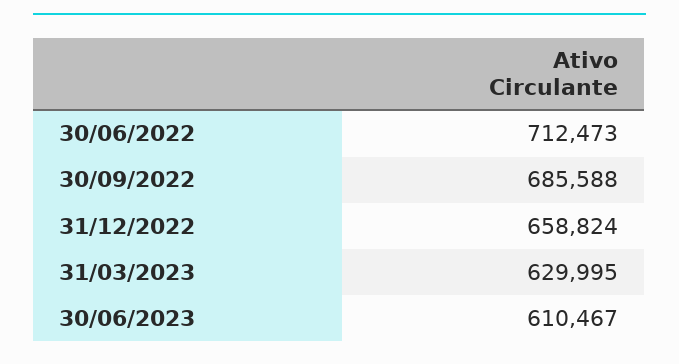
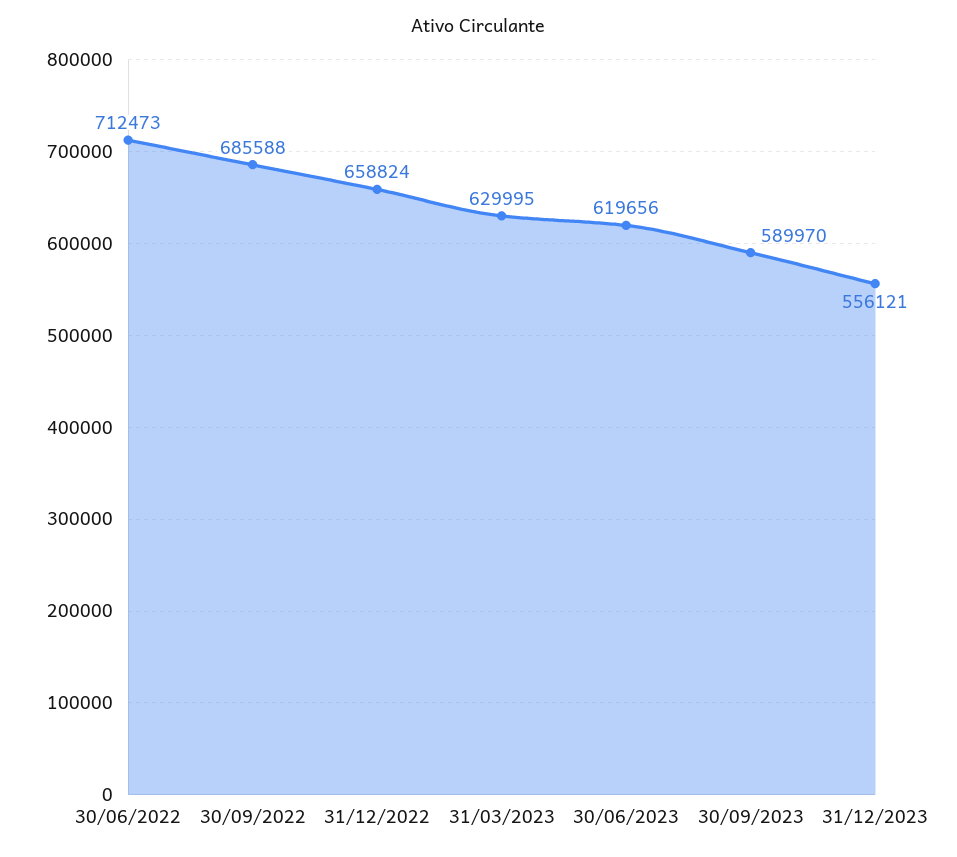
30/06/2023: 610467 -> 619656
30/09/2023: none -> 589970
31/12/2023: none -> 556121

